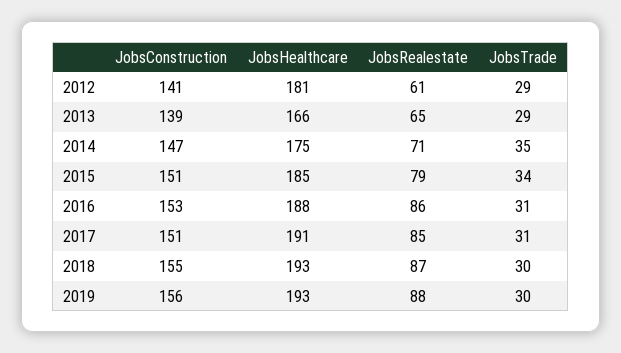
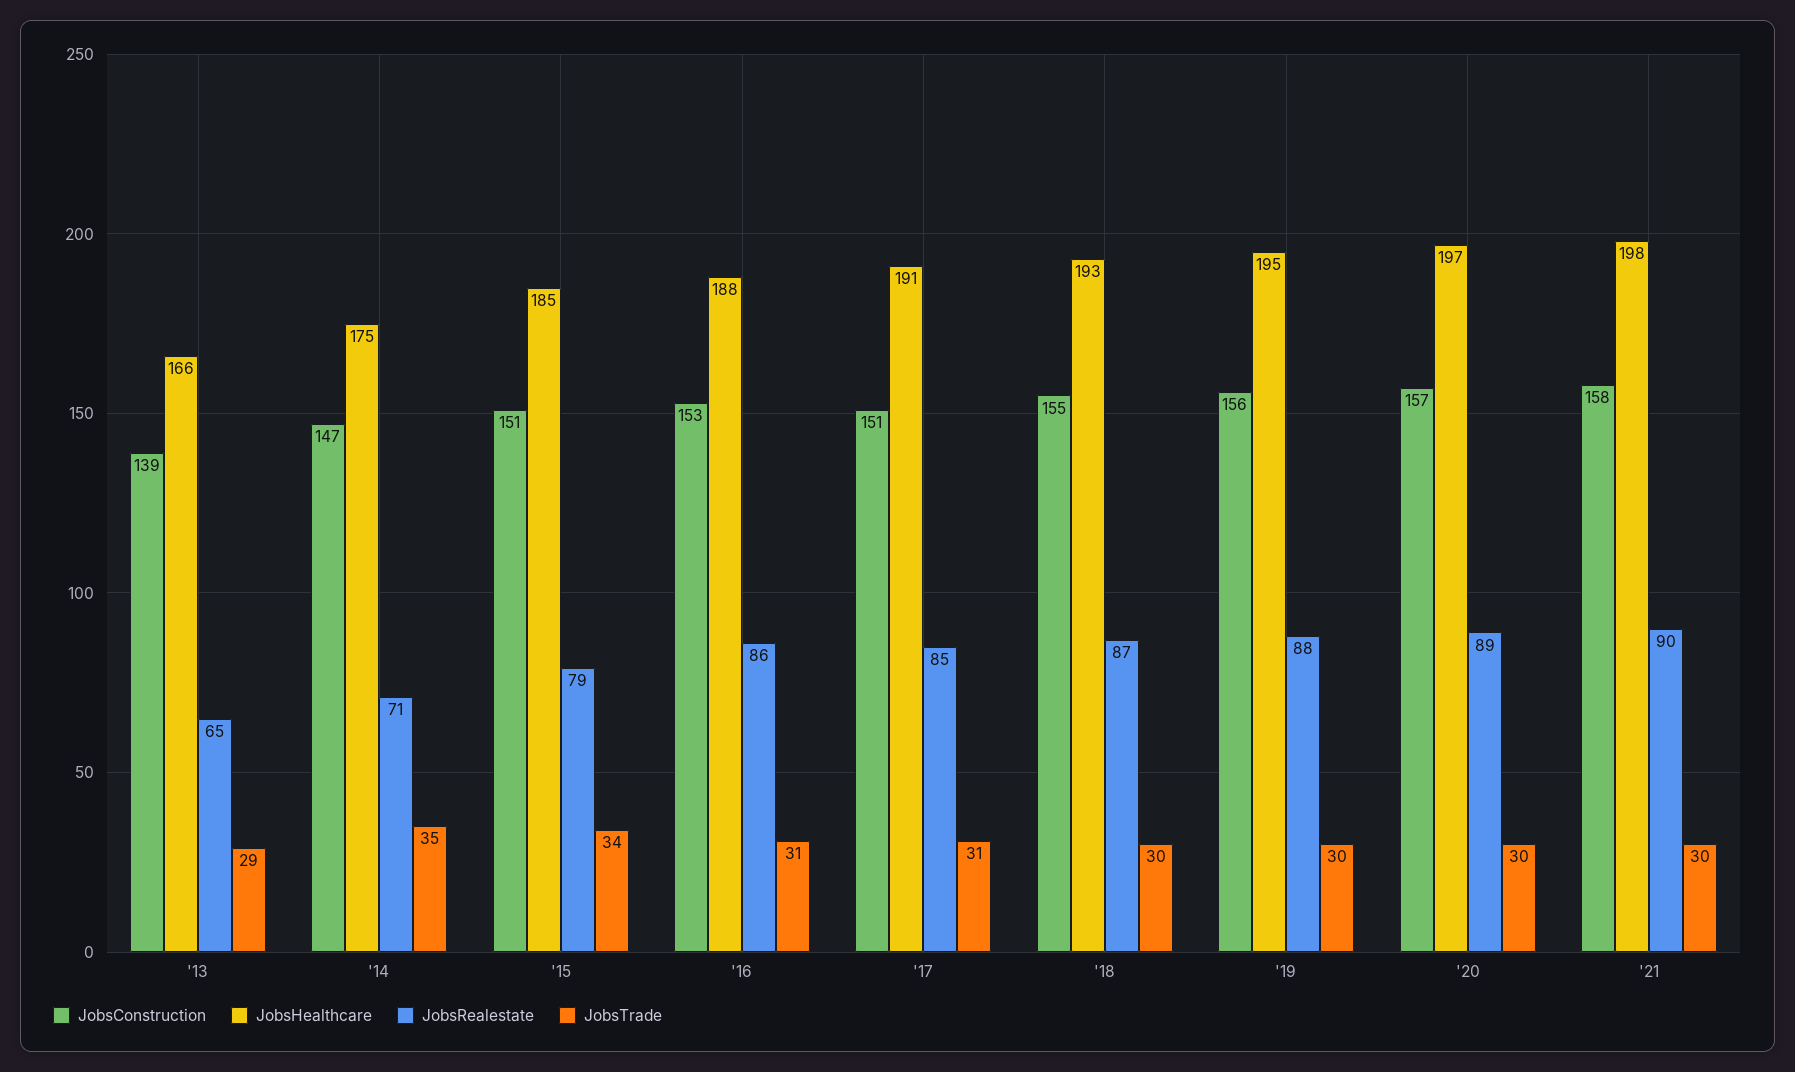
JobsConstruction, 2012: 141 -> none
JobsHealthcare, 2012: 181 -> none
JobsRealestate, 2012: 61 -> none
JobsTrade, 2012: 29 -> none
JobsHealthcare, 2019: 193 -> 195
JobsConstruction, '20: none -> 157
JobsHealthcare, '20: none -> 197
JobsRealestate, '20: none -> 89
JobsTrade, '20: none -> 30
JobsConstruction, '21: none -> 158
JobsHealthcare, '21: none -> 198
JobsRealestate, '21: none -> 90
JobsTrade, '21: none -> 30

